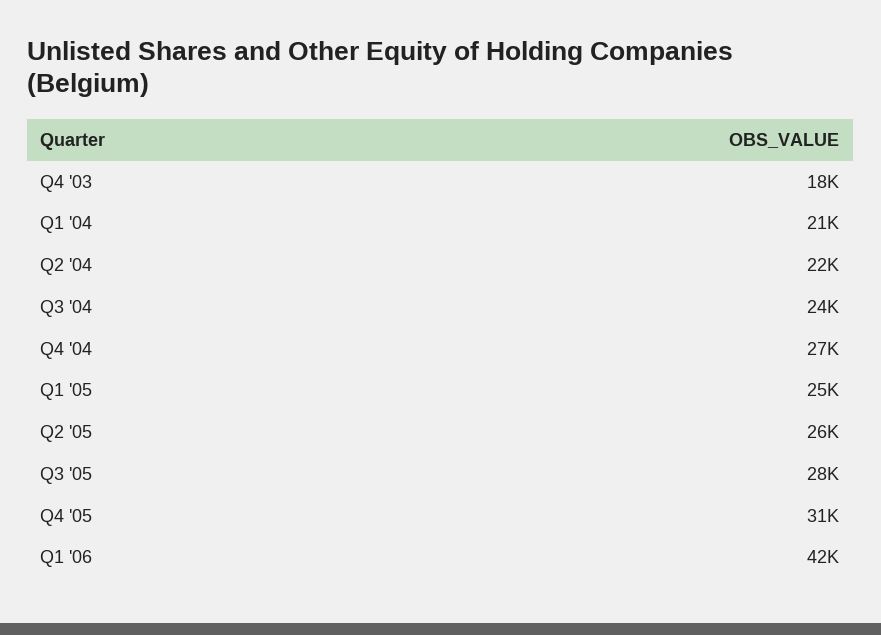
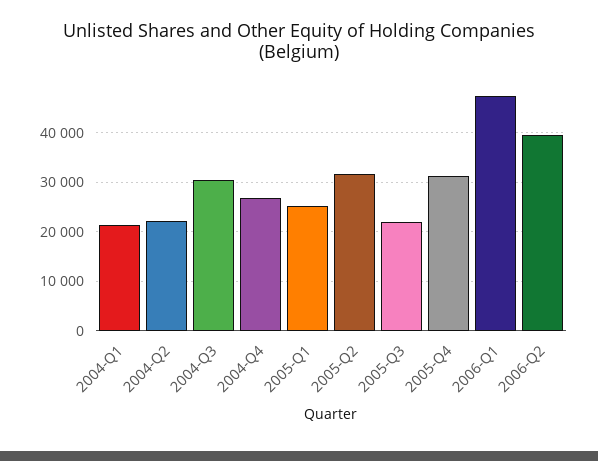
Q4 '03: 18000 -> none
Q3 '04: 24000 -> 30000
Q2 '05: 26000 -> 32000
Q3 '05: 28000 -> 22000
Q1 '06: 42000 -> 48000
2006-Q2: none -> 40000

